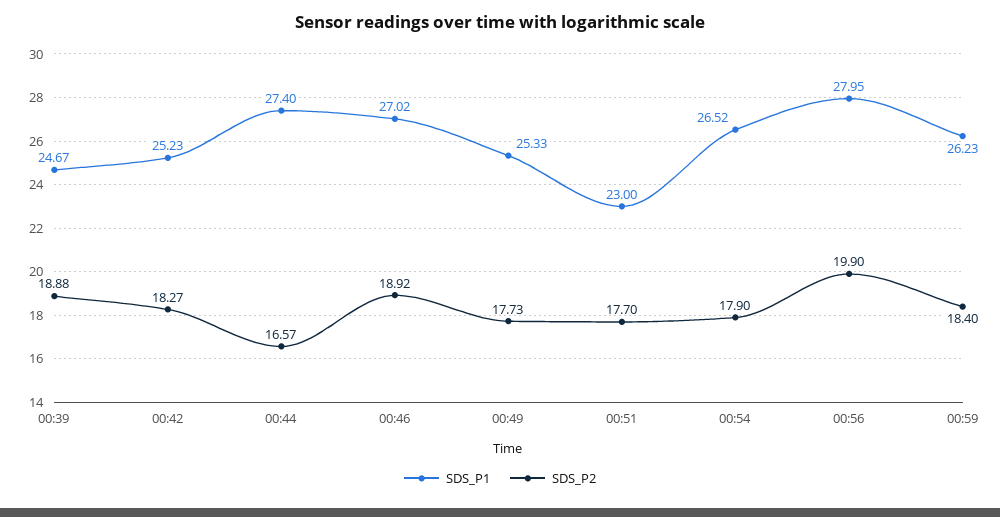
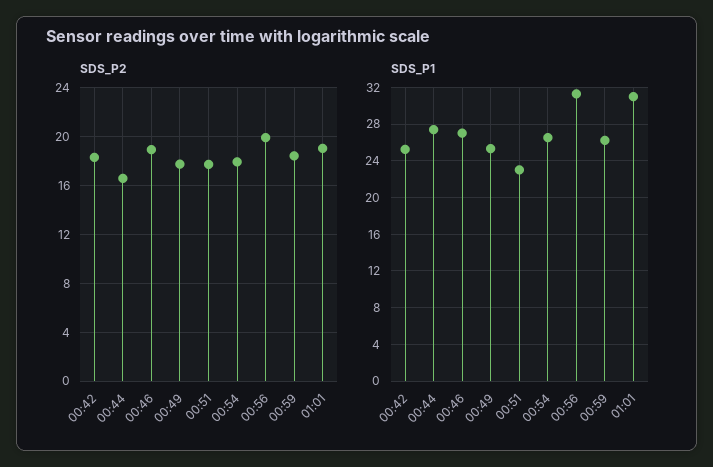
SDS_P1, 00:39: 24.67 -> none
SDS_P2, 00:39: 18.88 -> none
SDS_P1, 00:56: 27.95 -> 31
SDS_P2, 01:01: none -> 19
SDS_P1, 01:01: none -> 31

